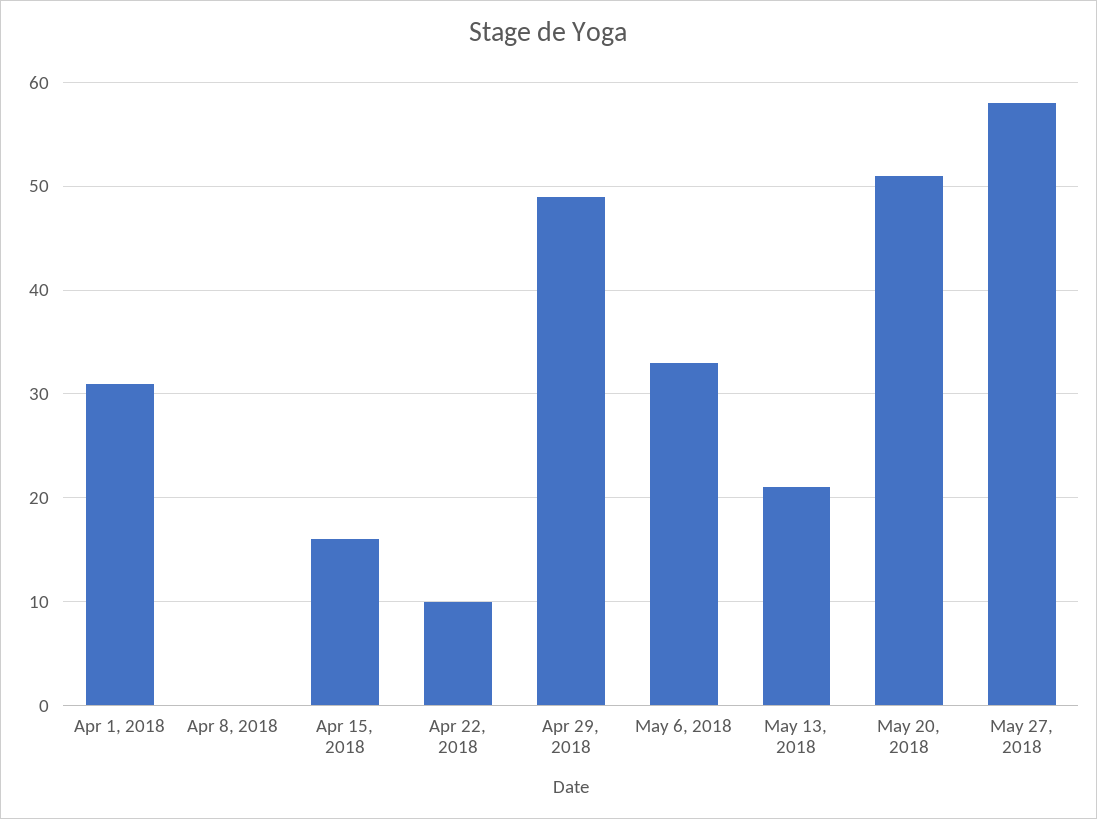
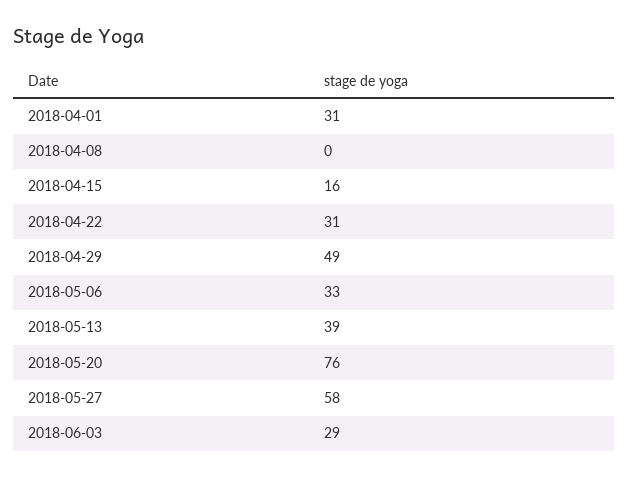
Apr 22, 2018: 10 -> 31
May 13, 2018: 21 -> 39
May 20, 2018: 51 -> 76
2018-06-03: none -> 29

